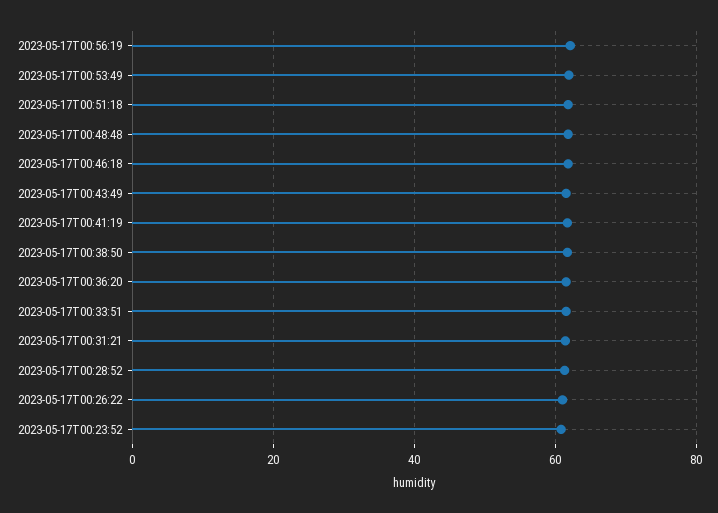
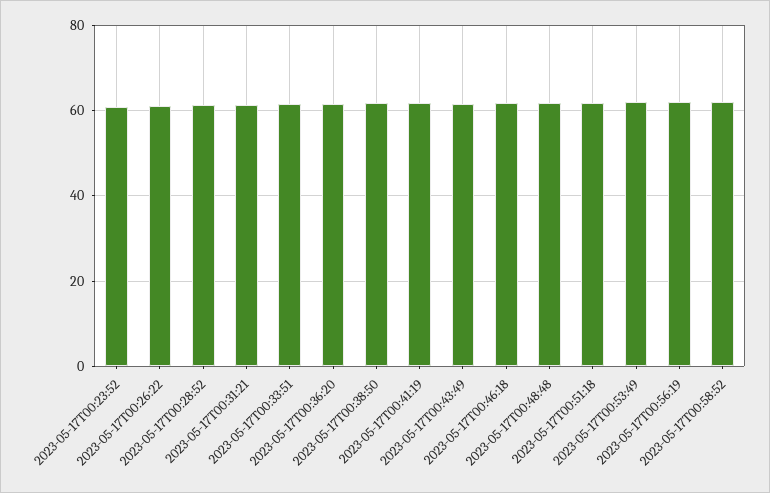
2023-05-17T00:58:52: none -> 62

